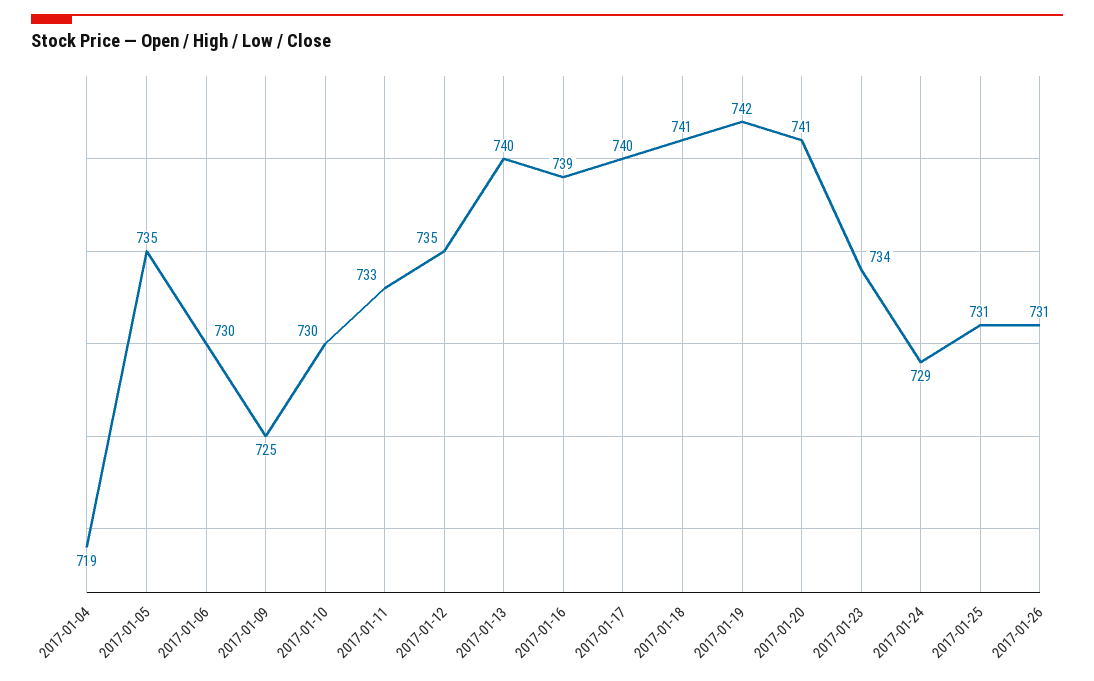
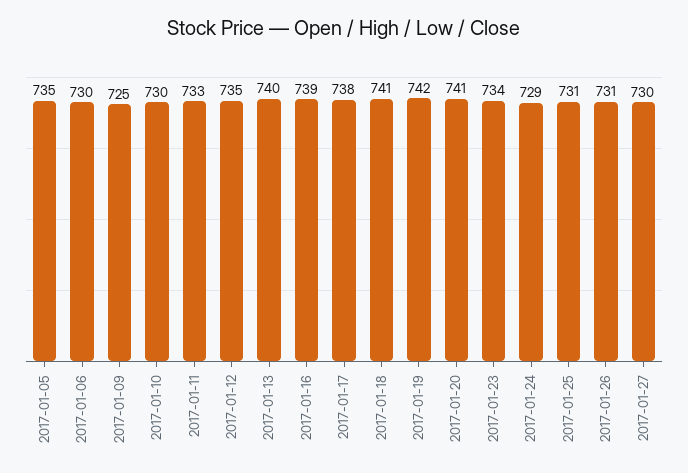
2017-01-04: 719 -> none
2017-01-17: 740 -> 738
2017-01-27: none -> 730

